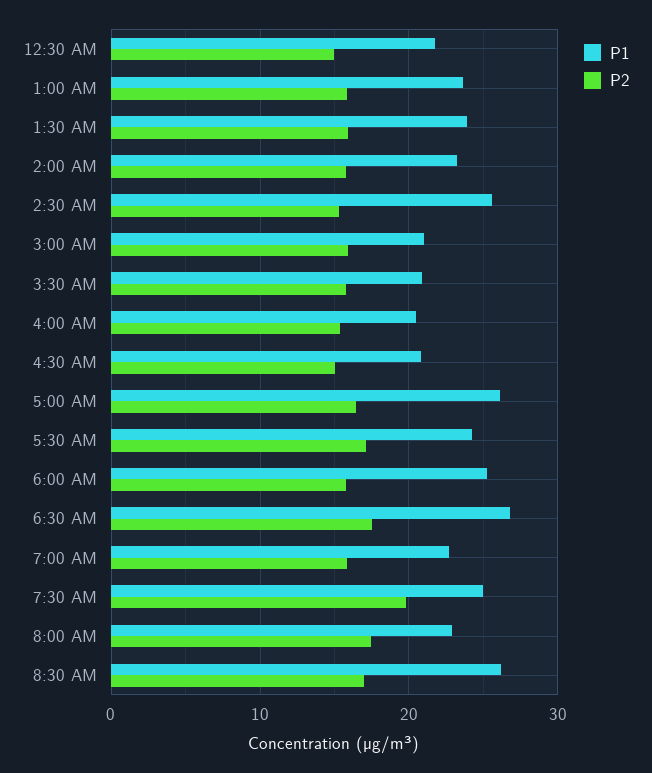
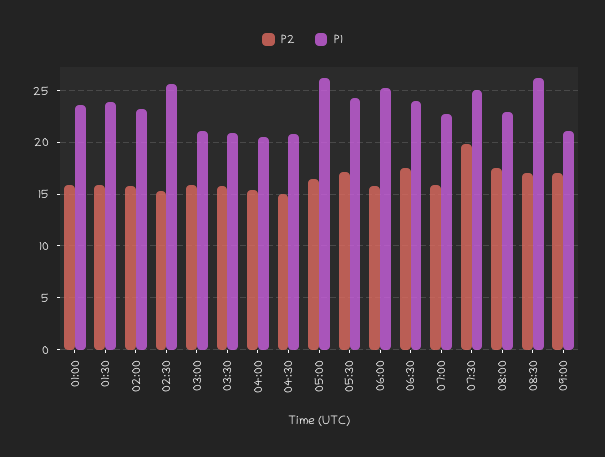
P1, 12:30 AM: 22 -> none
P2, 12:30 AM: 15 -> none
P1, 6:30 AM: 27 -> 24
P2, 09:00: none -> 17
P1, 09:00: none -> 21

